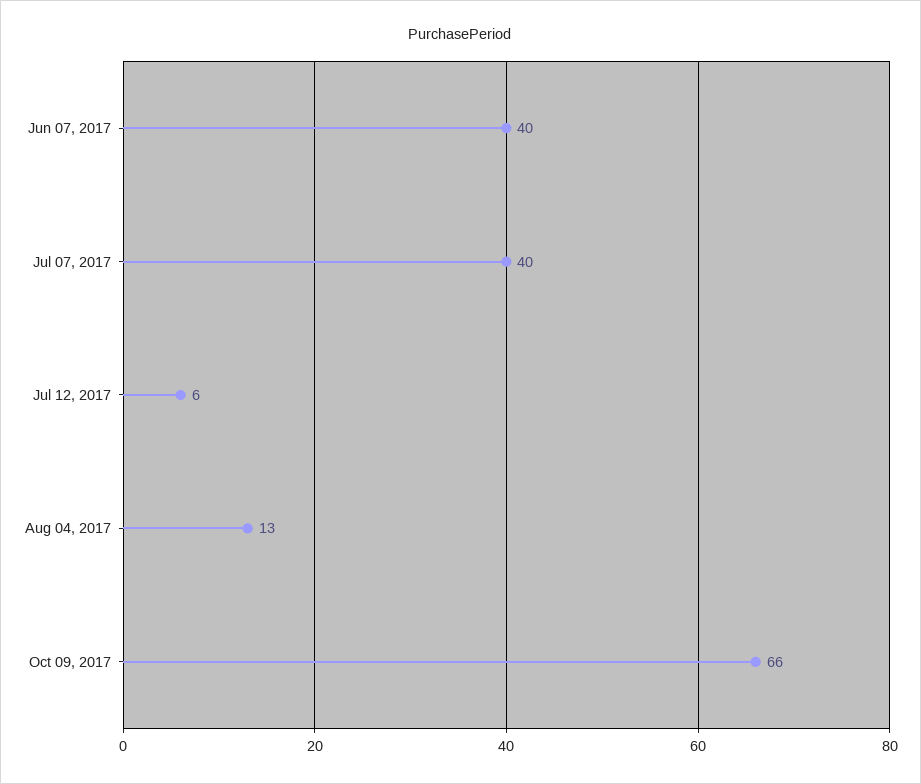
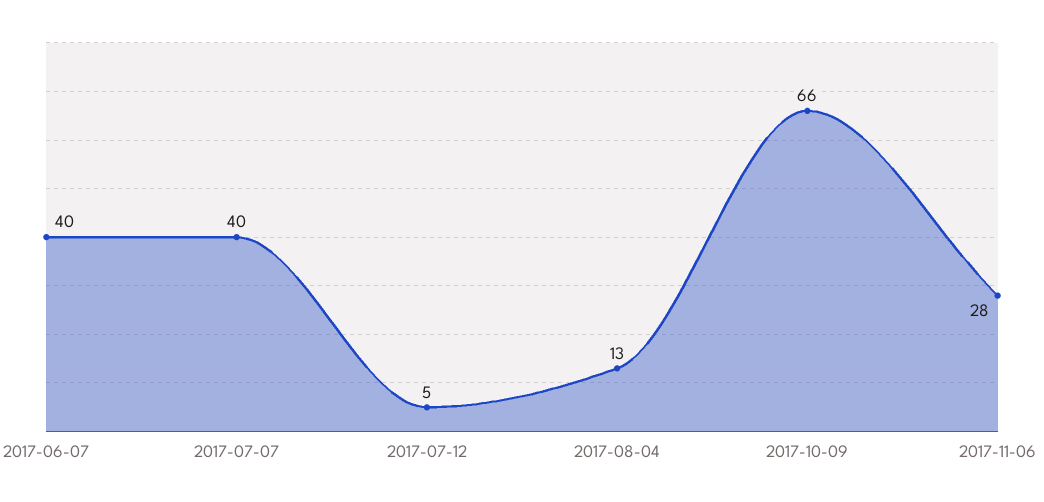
Jul 12, 2017: 6 -> 5
2017-11-06: none -> 28

